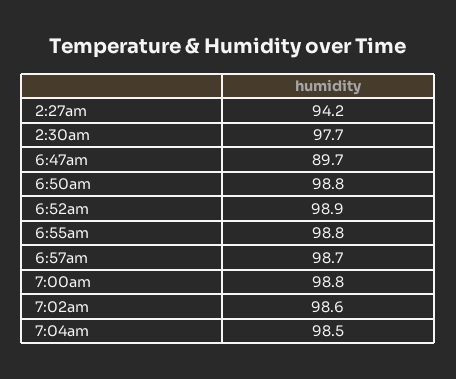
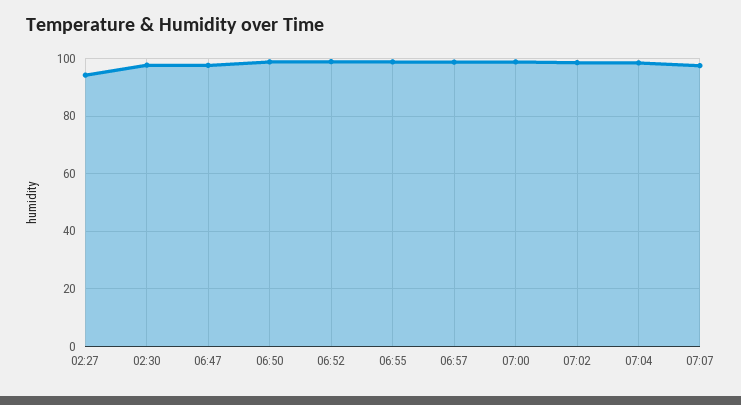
6:47am: 89.7 -> 97.5
07:07: none -> 97.5

